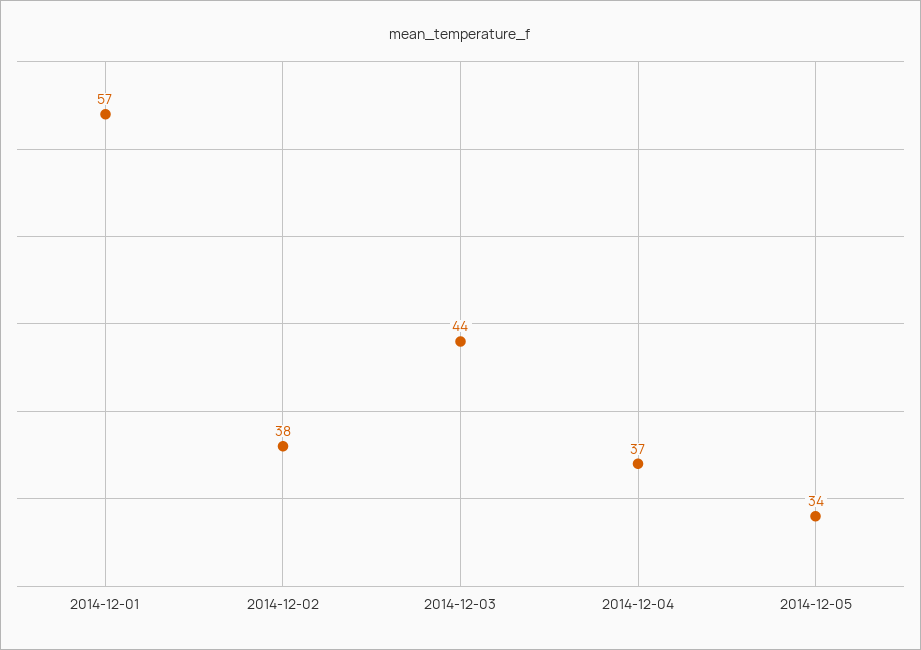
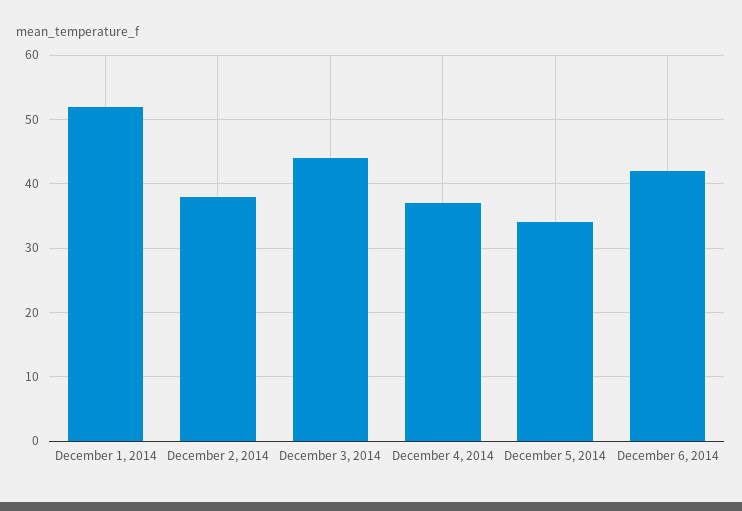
2014-12-01: 57 -> 52
December 6, 2014: none -> 42

